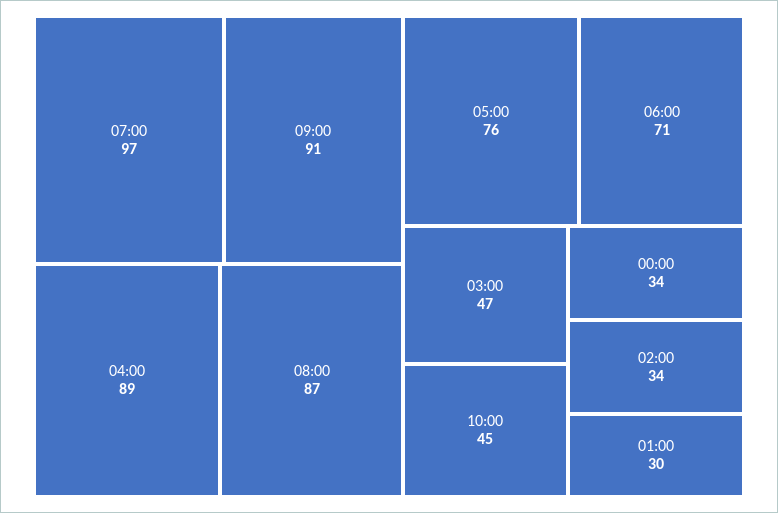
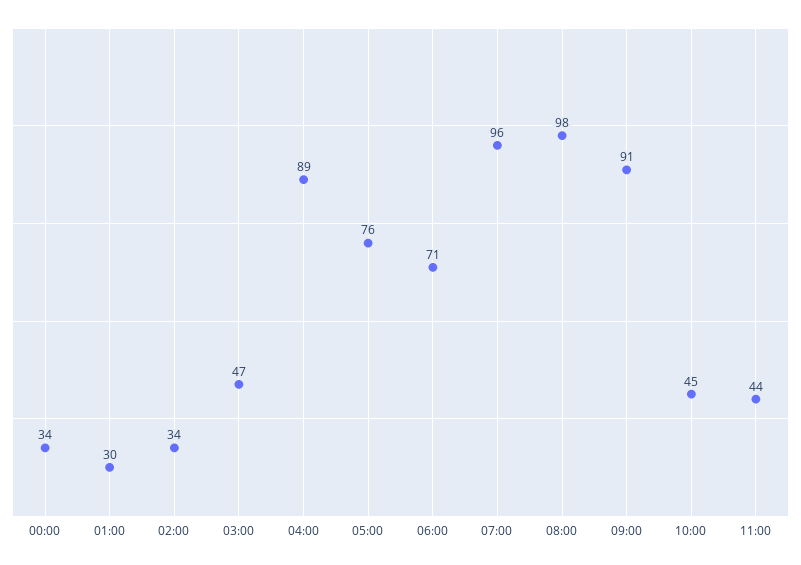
07:00: 97 -> 96
08:00: 87 -> 98
11:00: none -> 44

